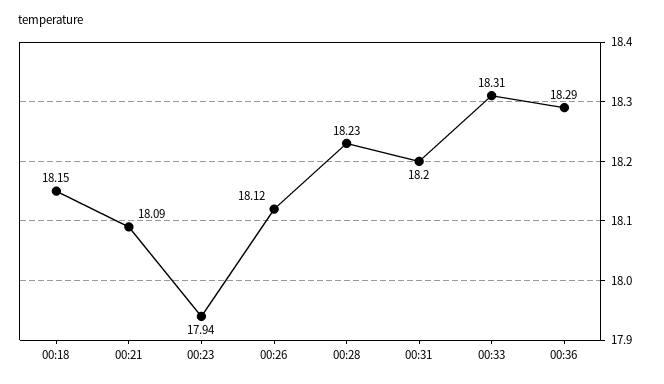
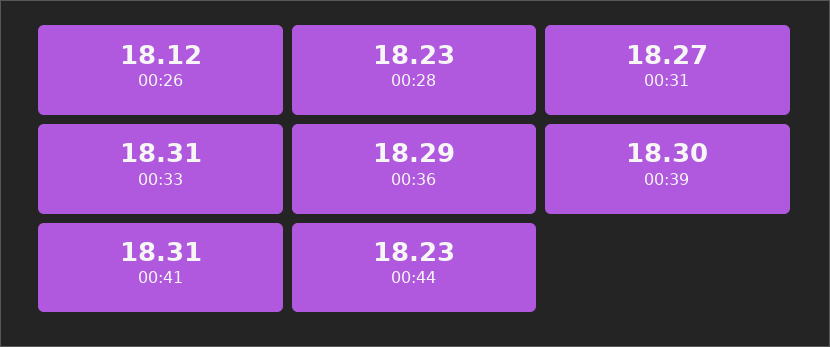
00:18: 18.15 -> none
00:21: 18.09 -> none
00:23: 17.94 -> none
00:31: 18.2 -> 18.27
00:39: none -> 18.3
00:41: none -> 18.31
00:44: none -> 18.23

